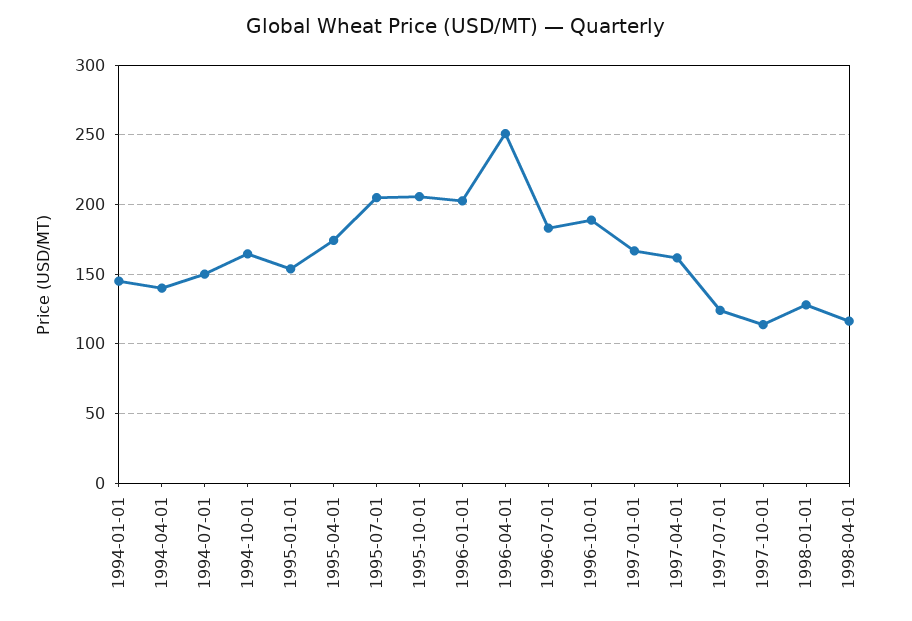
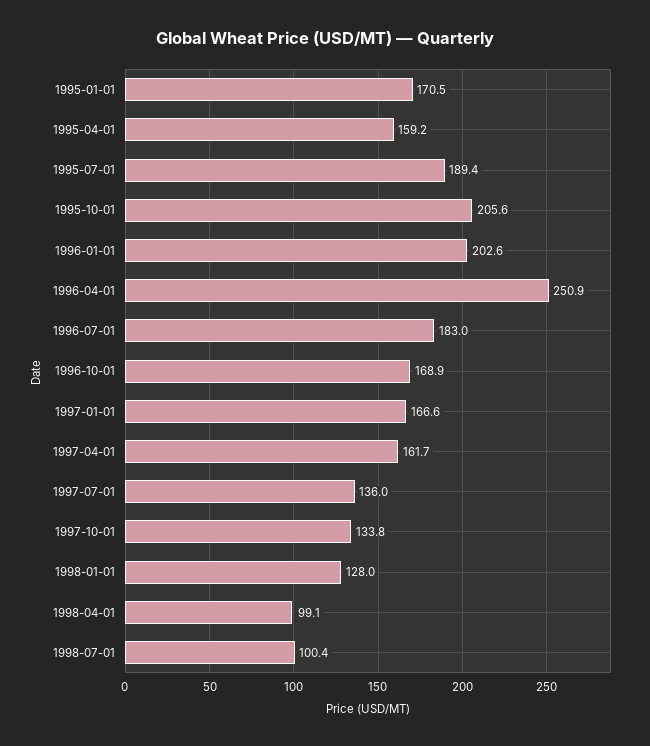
1994-01-01: 145 -> none
1994-04-01: 140 -> none
1994-07-01: 150 -> none
1994-10-01: 165 -> none
1995-01-01: 155 -> 170.5
1995-04-01: 175 -> 159.2
1995-07-01: 205 -> 189.4
1996-10-01: 190 -> 168.9
1997-07-01: 125 -> 136
1997-10-01: 115 -> 133.8
1998-04-01: 115 -> 99.1
1998-07-01: none -> 100.4

